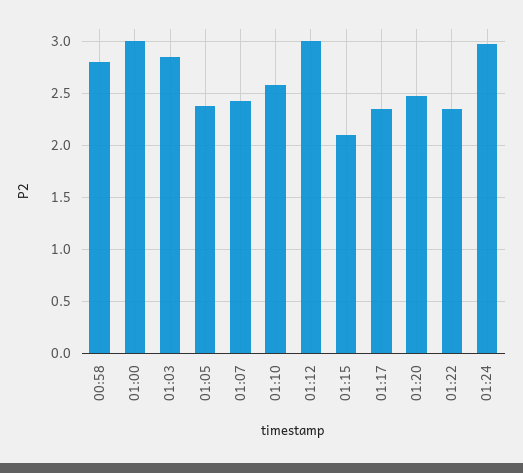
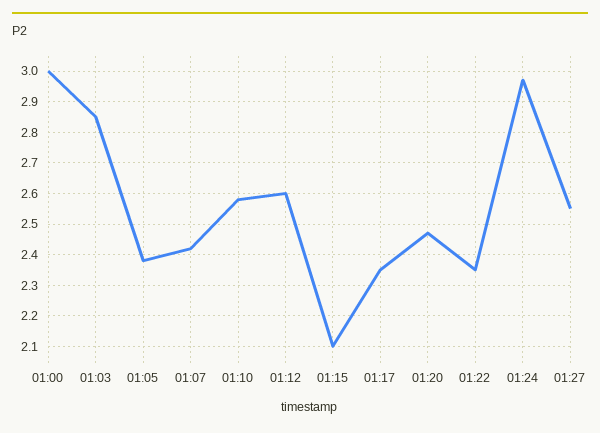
00:58: 2.8 -> none
01:12: 3 -> 2.6
01:27: none -> 2.55

